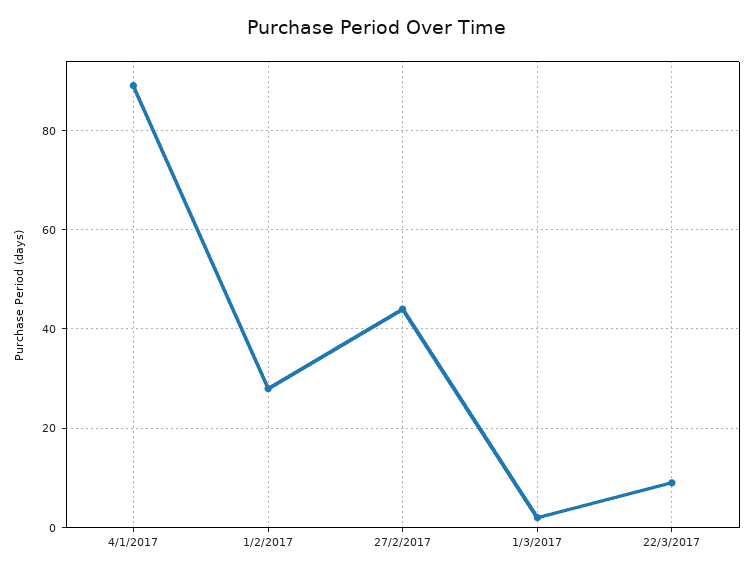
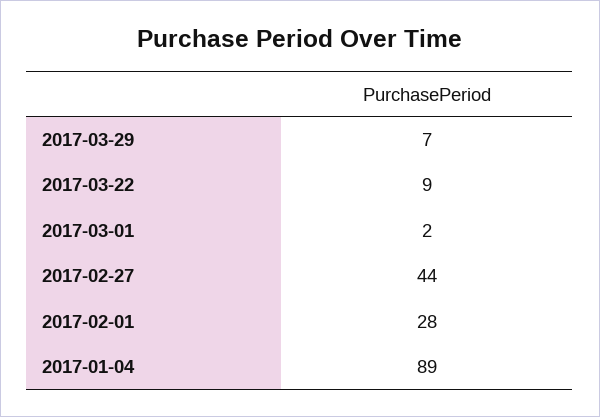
2017-03-29: none -> 7

